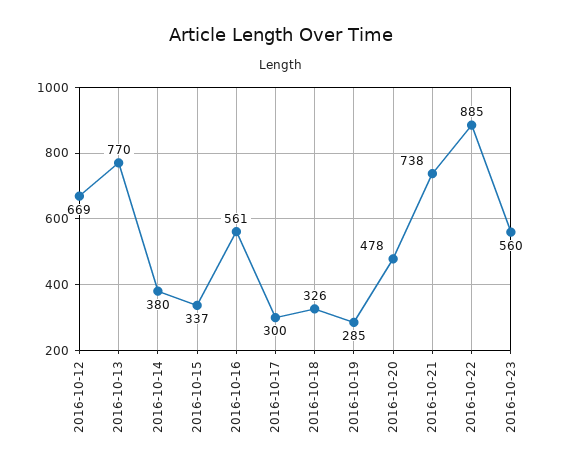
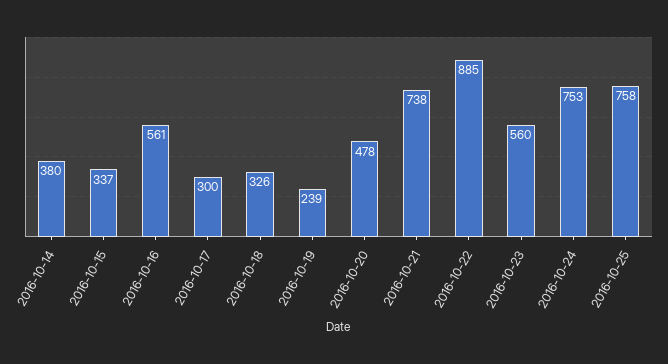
2016-10-12: 669 -> none
2016-10-13: 770 -> none
2016-10-19: 285 -> 239
2016-10-24: none -> 753
2016-10-25: none -> 758

